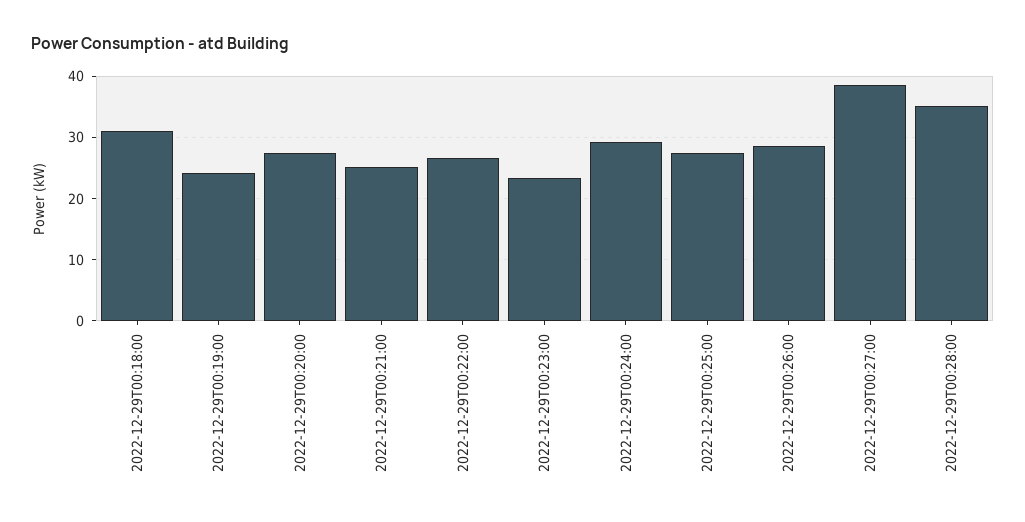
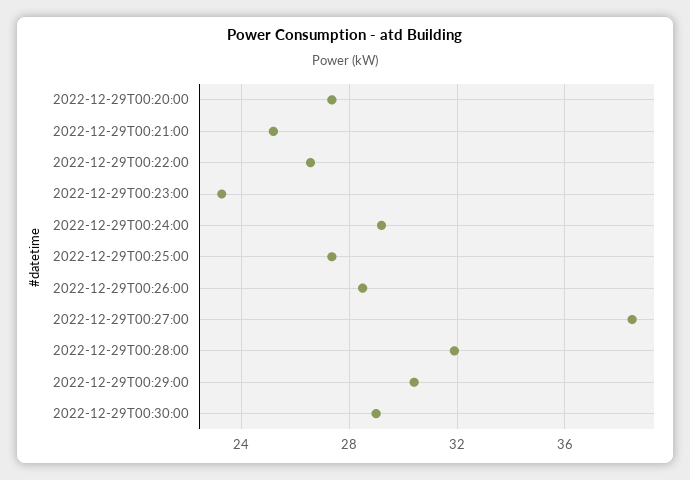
2022-12-29T00:18:00: 31 -> none
2022-12-29T00:19:00: 24 -> none
2022-12-29T00:28:00: 35 -> 32
2022-12-29T00:29:00: none -> 30.5
2022-12-29T00:30:00: none -> 29

